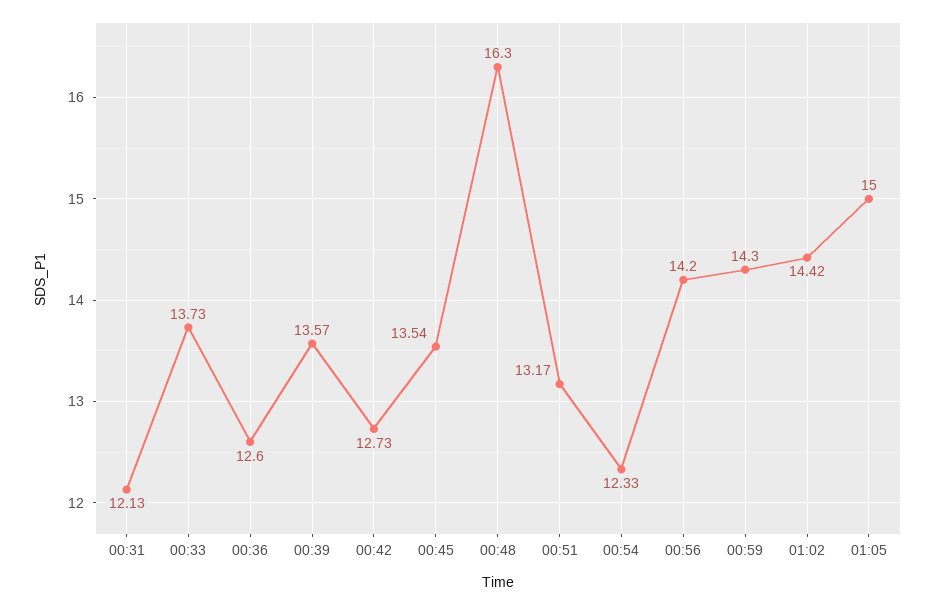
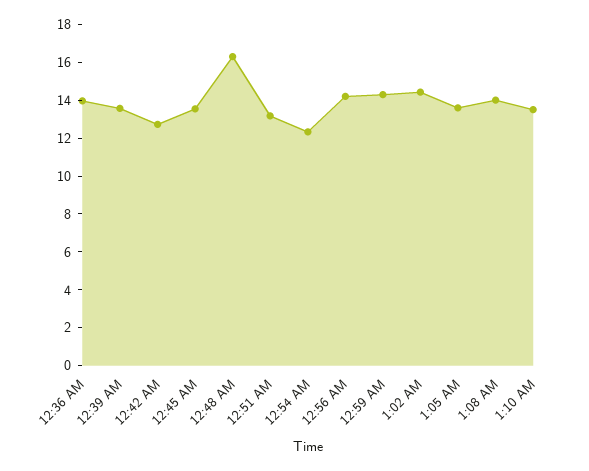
00:31: 12.13 -> none
00:33: 13.73 -> none
00:36: 12.6 -> 14
01:05: 15 -> 13.5
1:08 AM: none -> 14
1:10 AM: none -> 13.5

